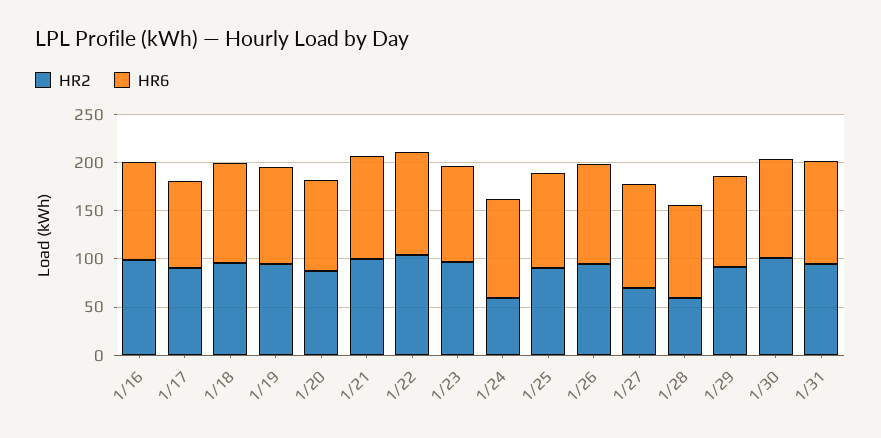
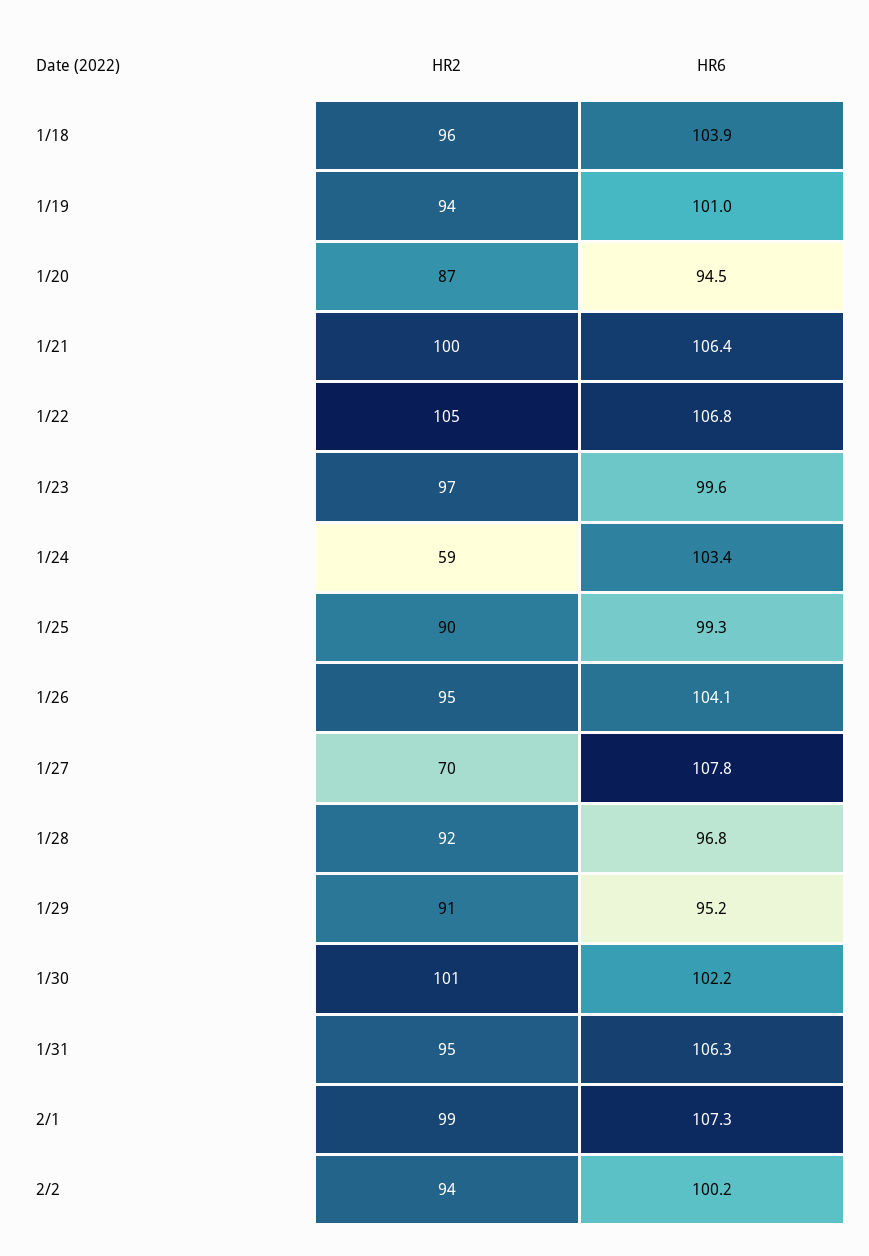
HR2, 1/16: 100 -> none
HR6, 1/16: 100 -> none
HR2, 1/17: 90 -> none
HR6, 1/17: 90 -> none
HR2, 1/28: 60 -> 92
HR2, 2/1: none -> 99
HR6, 2/1: none -> 107.3
HR2, 2/2: none -> 94
HR6, 2/2: none -> 100.2

